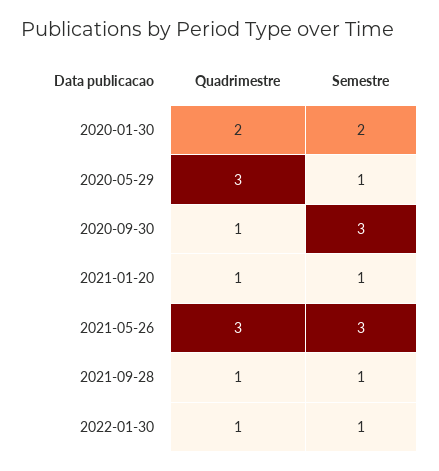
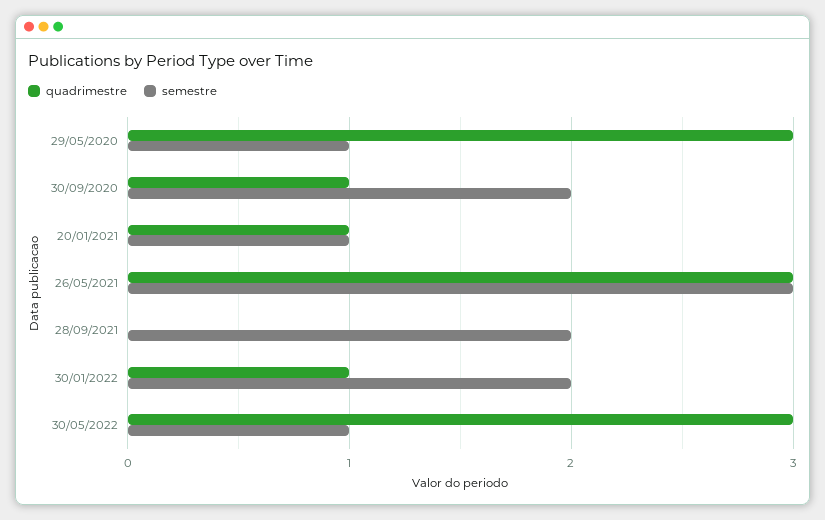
Quadrimestre, 2020-01-30: 2 -> none
Semestre, 2020-01-30: 2 -> none
Semestre, 2020-09-30: 3 -> 2
Quadrimestre, 2021-09-28: 1 -> 0
Semestre, 2021-09-28: 1 -> 2
Semestre, 2022-01-30: 1 -> 2
Quadrimestre, 30/05/2022: none -> 3
Semestre, 30/05/2022: none -> 1

